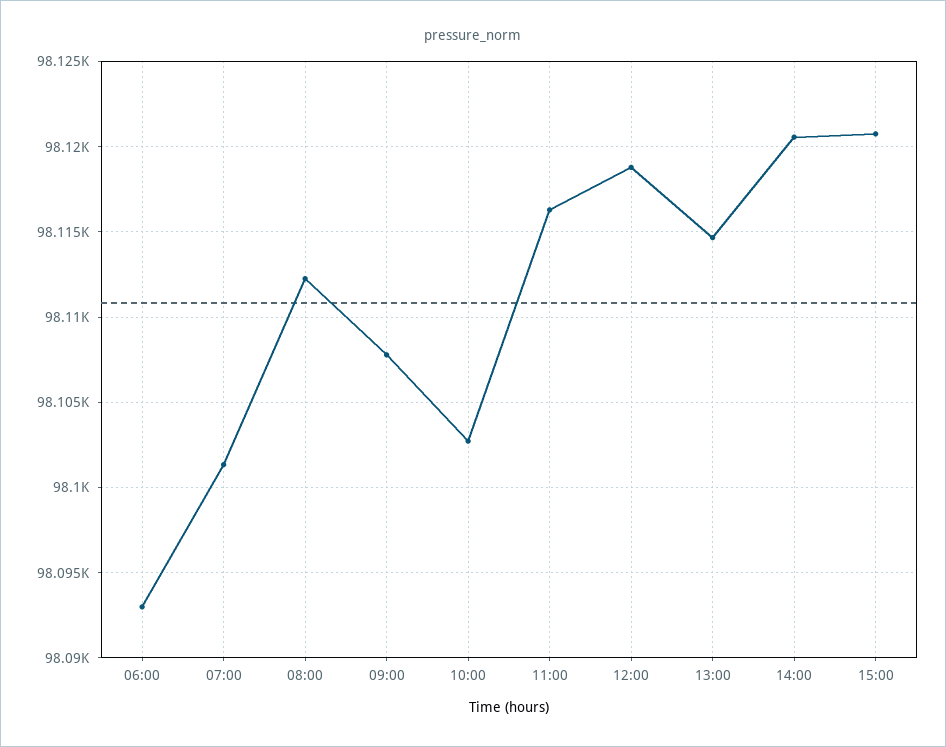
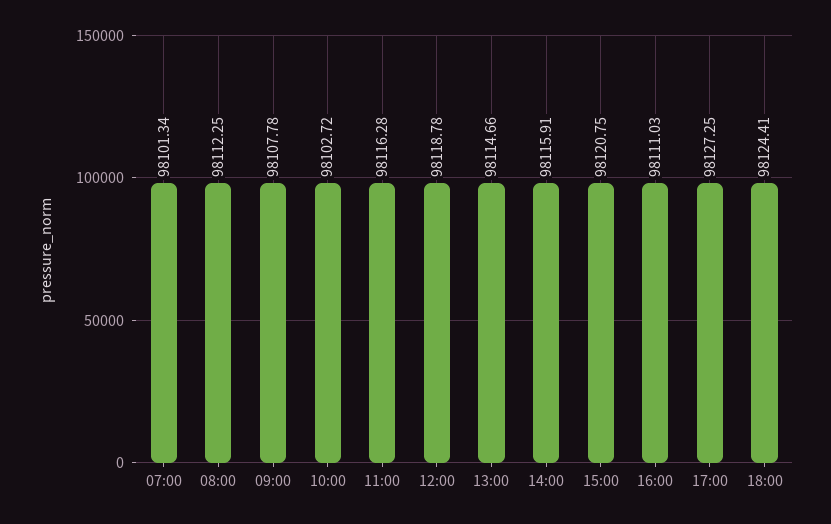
06:00: 98093 -> none
14:00: 98120.5 -> 98115.91
16:00: none -> 98111.03
17:00: none -> 98127.25
18:00: none -> 98124.41

